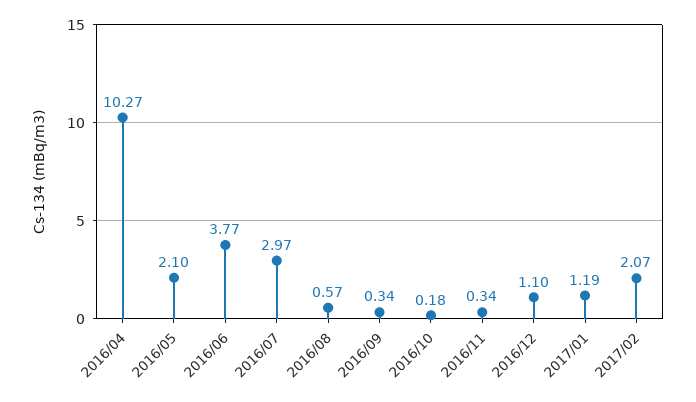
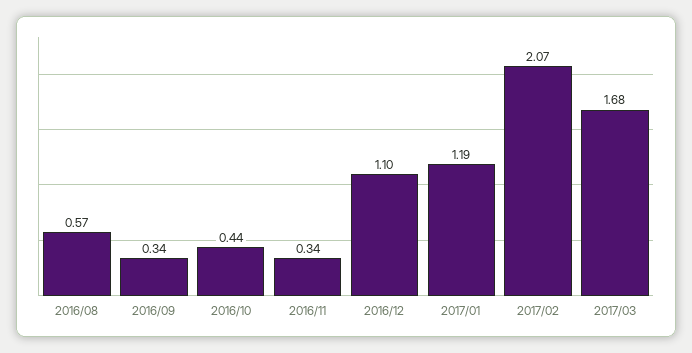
2016/04: 10.27 -> none
2016/05: 2.1 -> none
2016/06: 3.77 -> none
2016/07: 2.97 -> none
2016/10: 0.18 -> 0.44
2017/03: none -> 1.68

